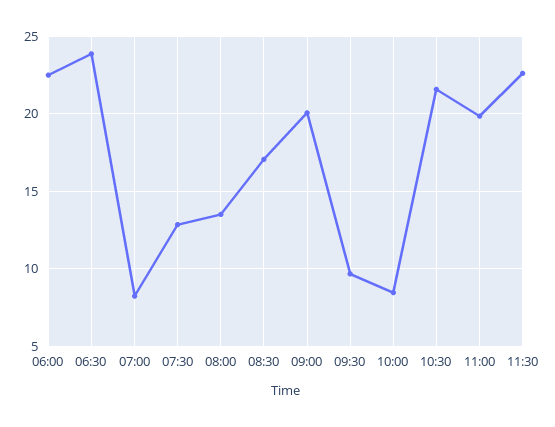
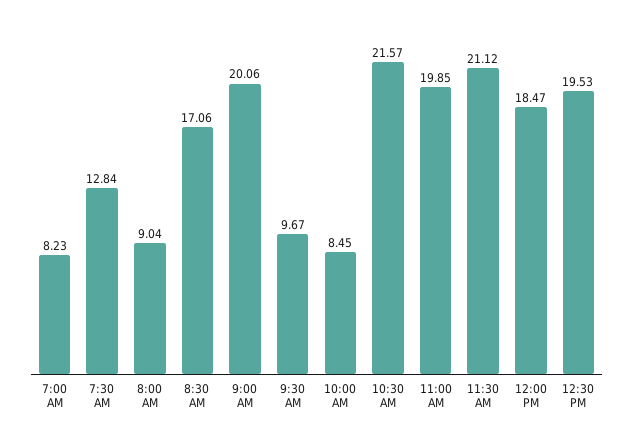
06:00: 22.5 -> none
06:30: 24 -> none
08:00: 13.5 -> 9.04
11:30: 22.5 -> 21.12
12:00 PM: none -> 18.47
12:30 PM: none -> 19.53

